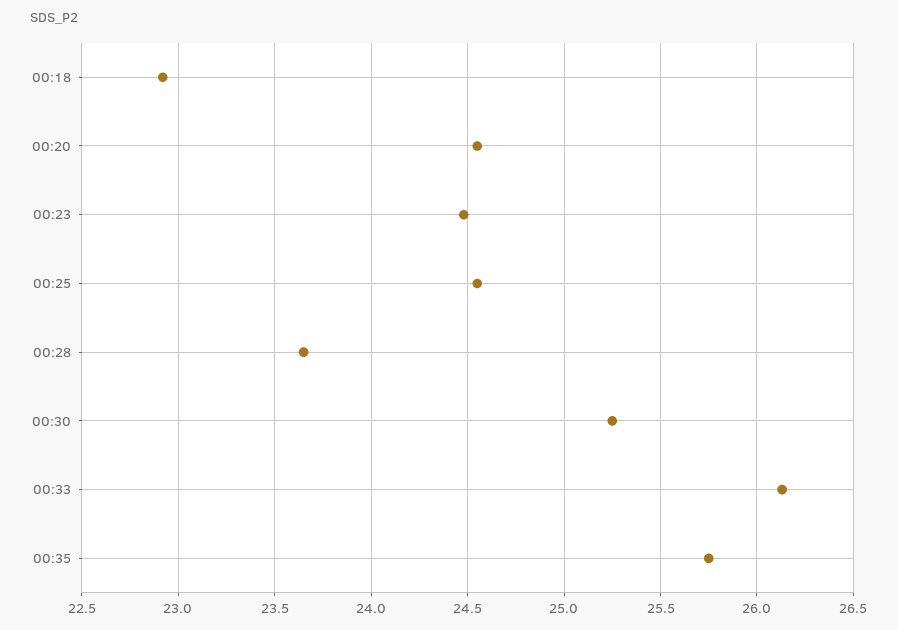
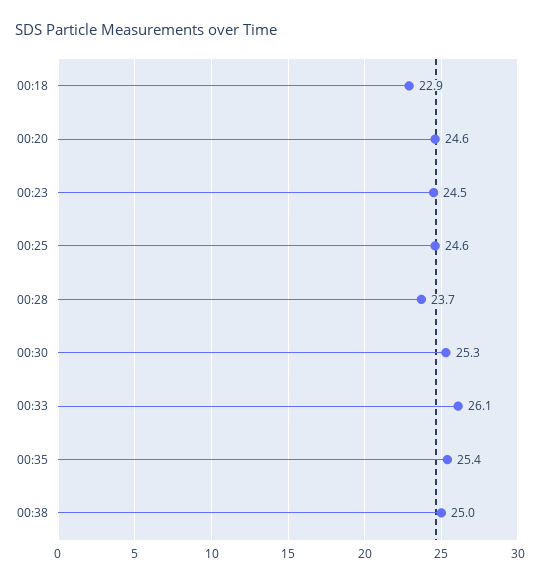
00:35: 25.75 -> 25.4
00:38: none -> 25

